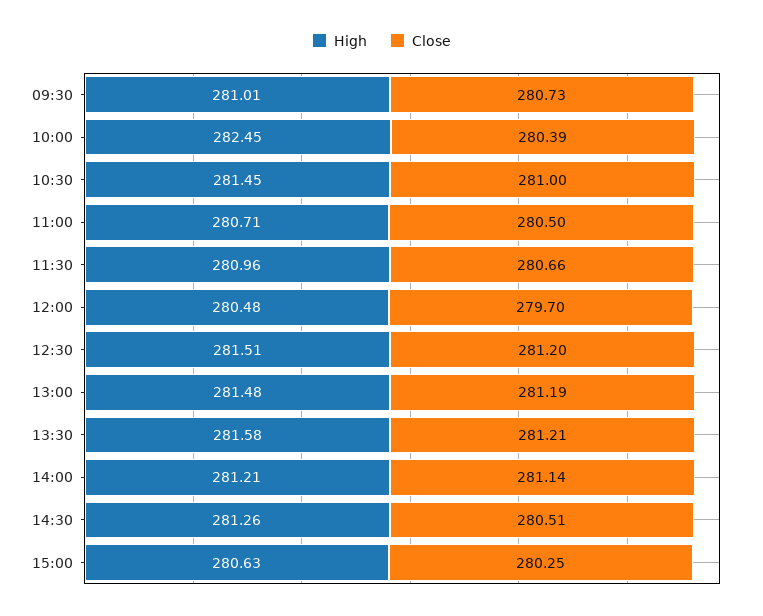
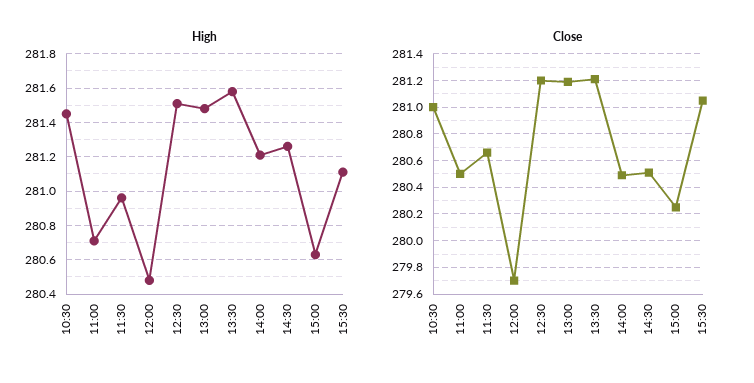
High, 09:30: 281.01 -> none
Close, 09:30: 280.73 -> none
High, 10:00: 282.45 -> none
Close, 10:00: 280.39 -> none
Close, 14:00: 281.14 -> 280.5
High, 15:30: none -> 281.1
Close, 15:30: none -> 281.05

